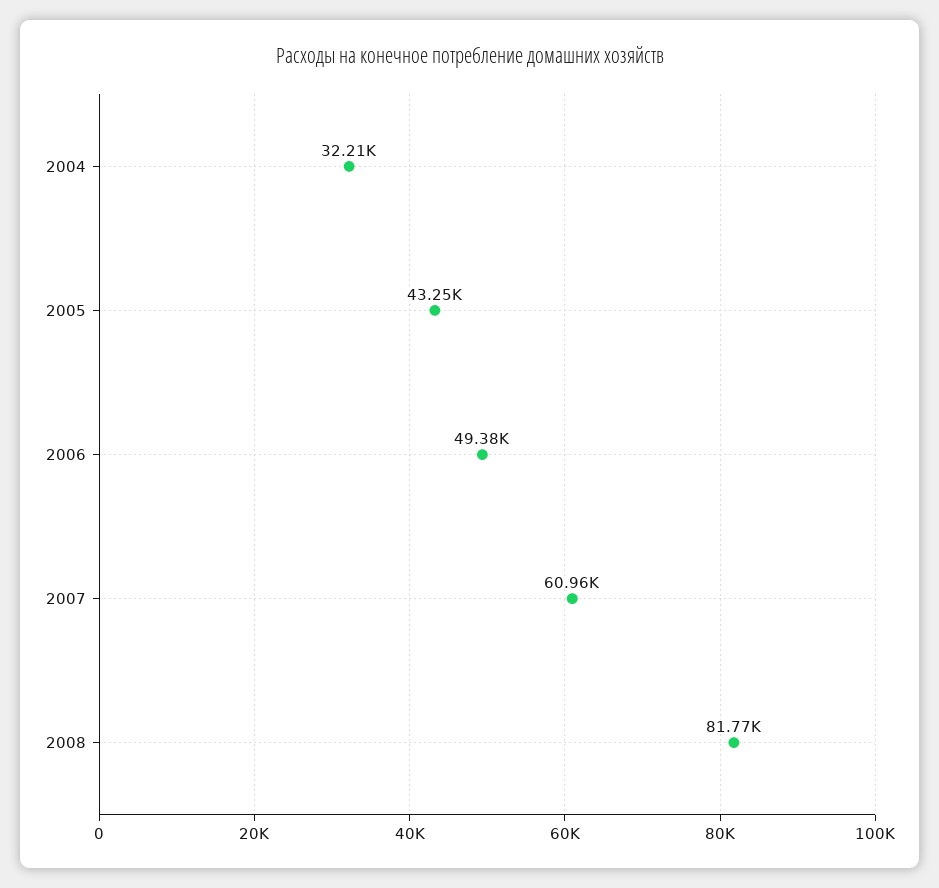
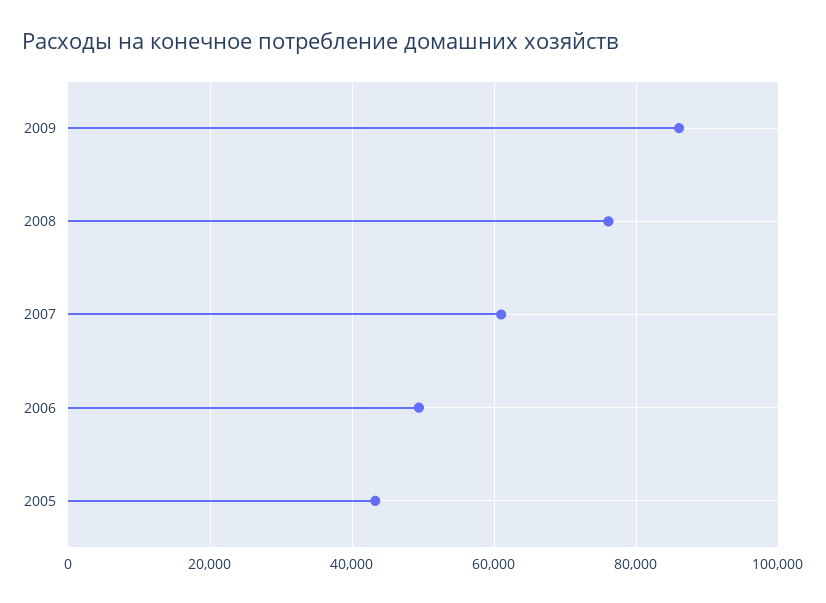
2004: 32210 -> none
2008: 81770 -> 76000
2009: none -> 86000

